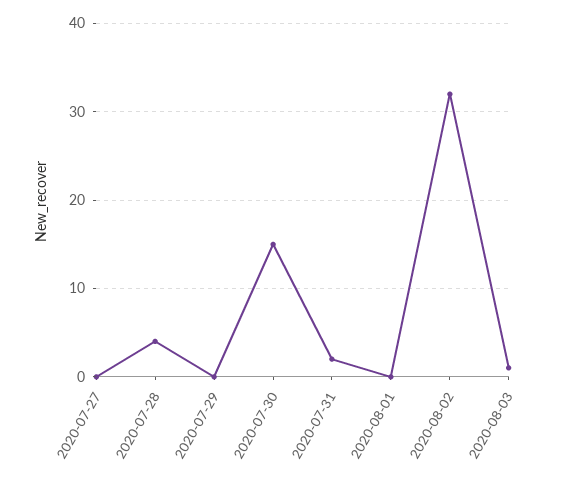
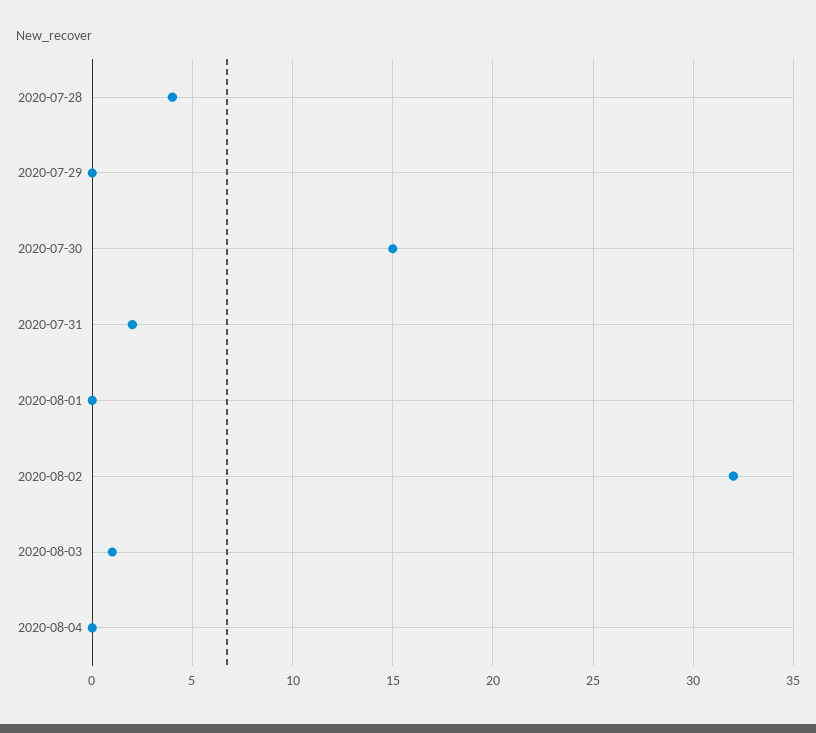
2020-07-27: 0 -> none
2020-08-04: none -> 0

